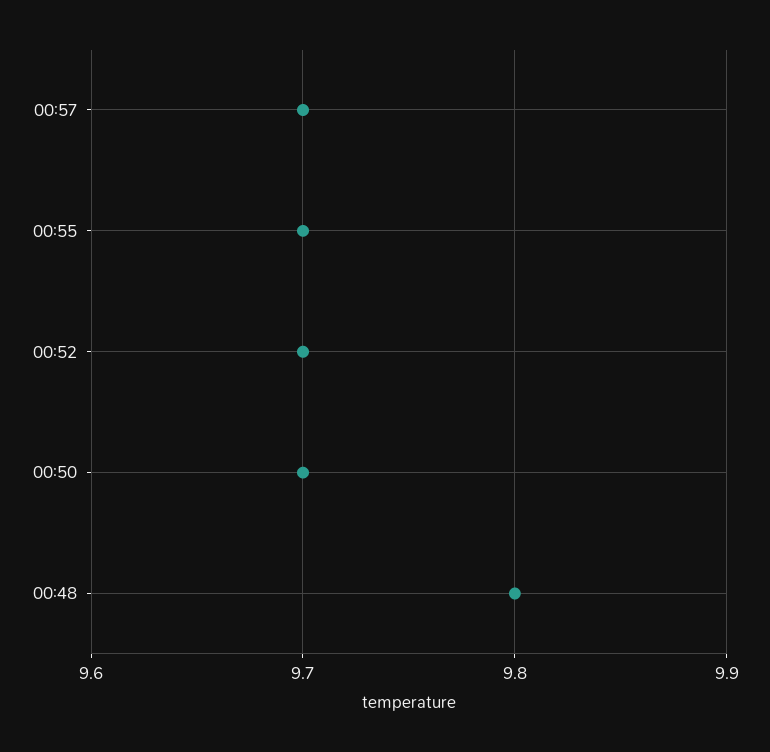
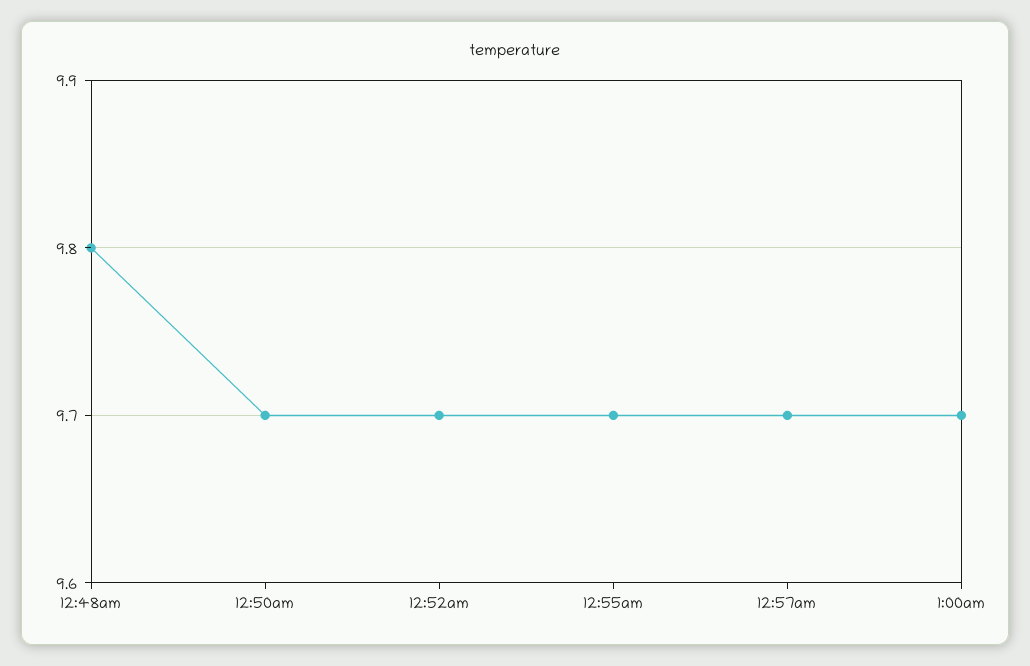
1:00am: none -> 9.7

